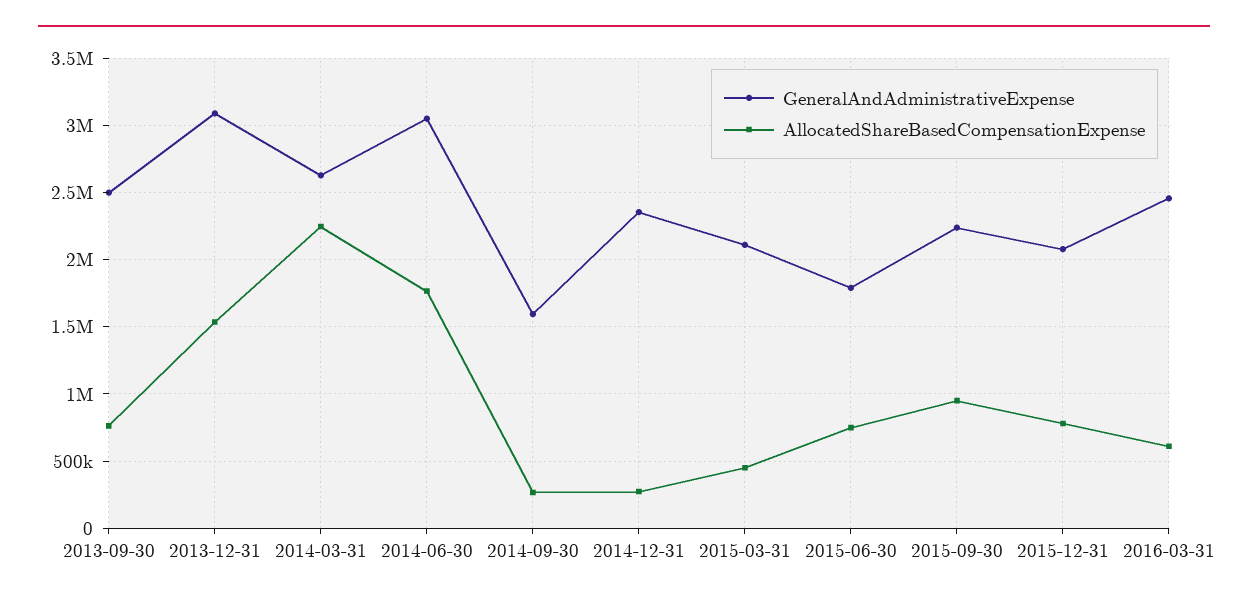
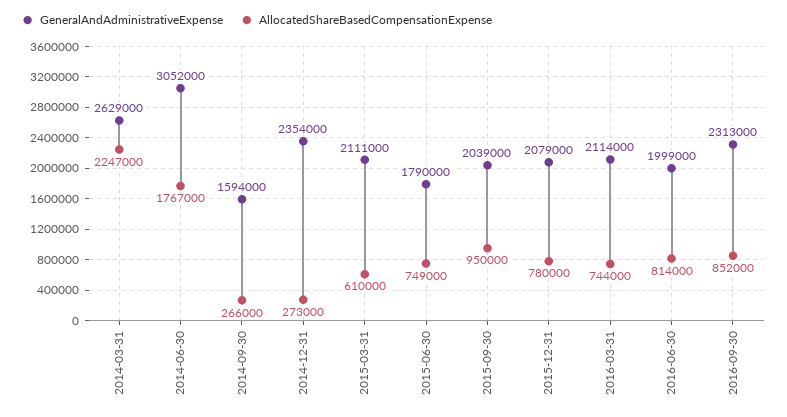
GeneralAndAdministrativeExpense, 2013-09-30: 2500000 -> none
AllocatedShareBasedCompensationExpense, 2013-09-30: 750000 -> none
GeneralAndAdministrativeExpense, 2013-12-31: 3100000 -> none
AllocatedShareBasedCompensationExpense, 2013-12-31: 1550000 -> none
AllocatedShareBasedCompensationExpense, 2015-03-31: 450000 -> 610000
GeneralAndAdministrativeExpense, 2015-09-30: 2250000 -> 2039000
GeneralAndAdministrativeExpense, 2016-03-31: 2450000 -> 2114000
AllocatedShareBasedCompensationExpense, 2016-03-31: 600000 -> 744000
GeneralAndAdministrativeExpense, 2016-06-30: none -> 1999000
AllocatedShareBasedCompensationExpense, 2016-06-30: none -> 814000
GeneralAndAdministrativeExpense, 2016-09-30: none -> 2313000
AllocatedShareBasedCompensationExpense, 2016-09-30: none -> 852000

